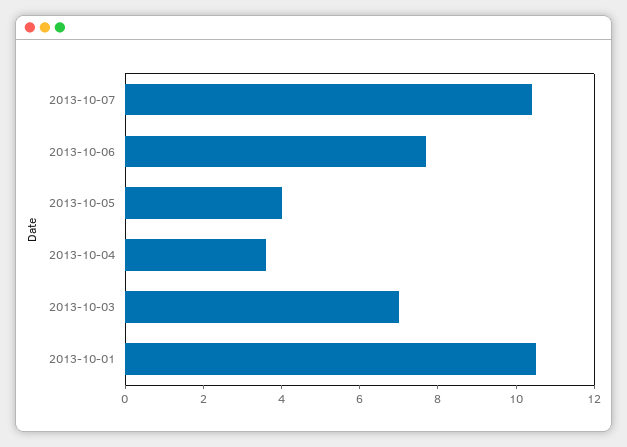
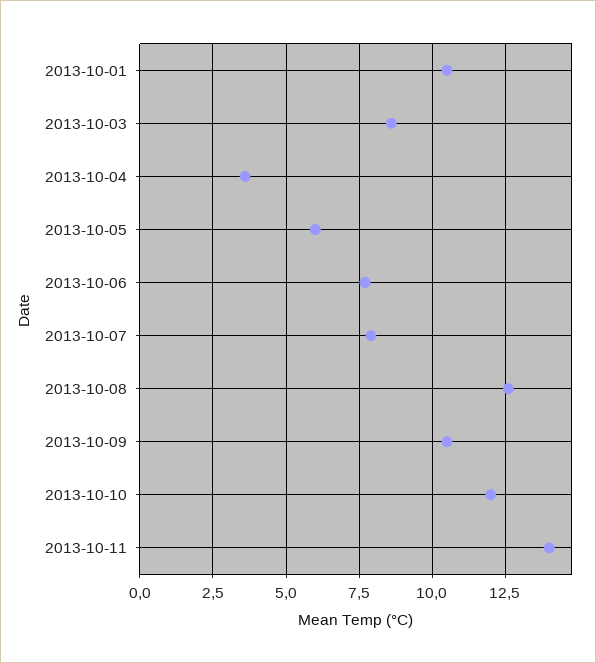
2013-10-07: 10.5 -> 8
2013-10-05: 4 -> 6
2013-10-03: 7 -> 8.5
2013-10-08: none -> 12.5
2013-10-09: none -> 10.5
2013-10-10: none -> 12
2013-10-11: none -> 14

